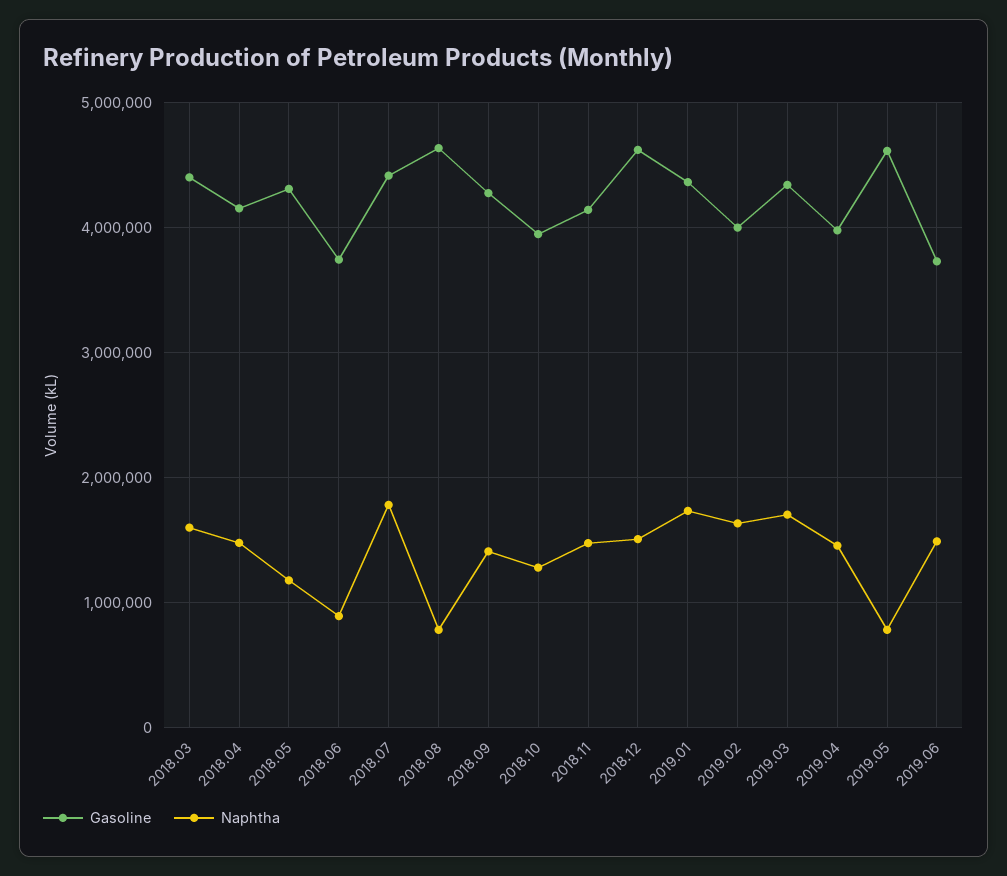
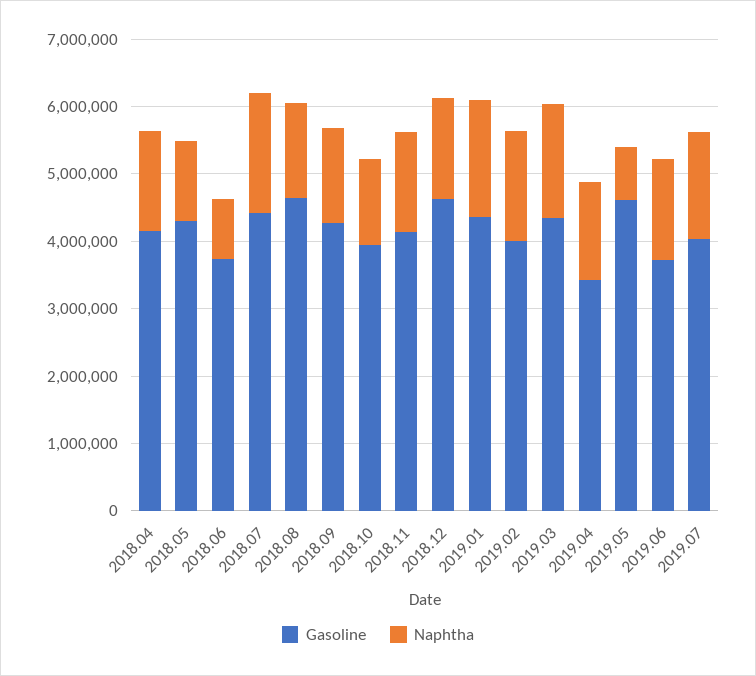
Gasoline, 2018.03: 4400000 -> none
Naphtha, 2018.03: 1600000 -> none
Naphtha, 2018.08: 800000 -> 1400000
Gasoline, 2019.04: 4000000 -> 3400000
Gasoline, 2019.07: none -> 4000000
Naphtha, 2019.07: none -> 1600000

